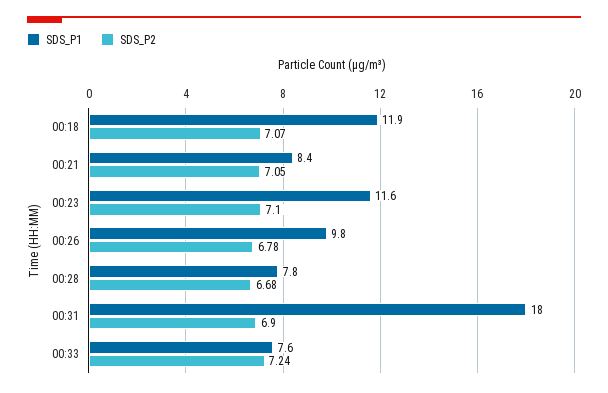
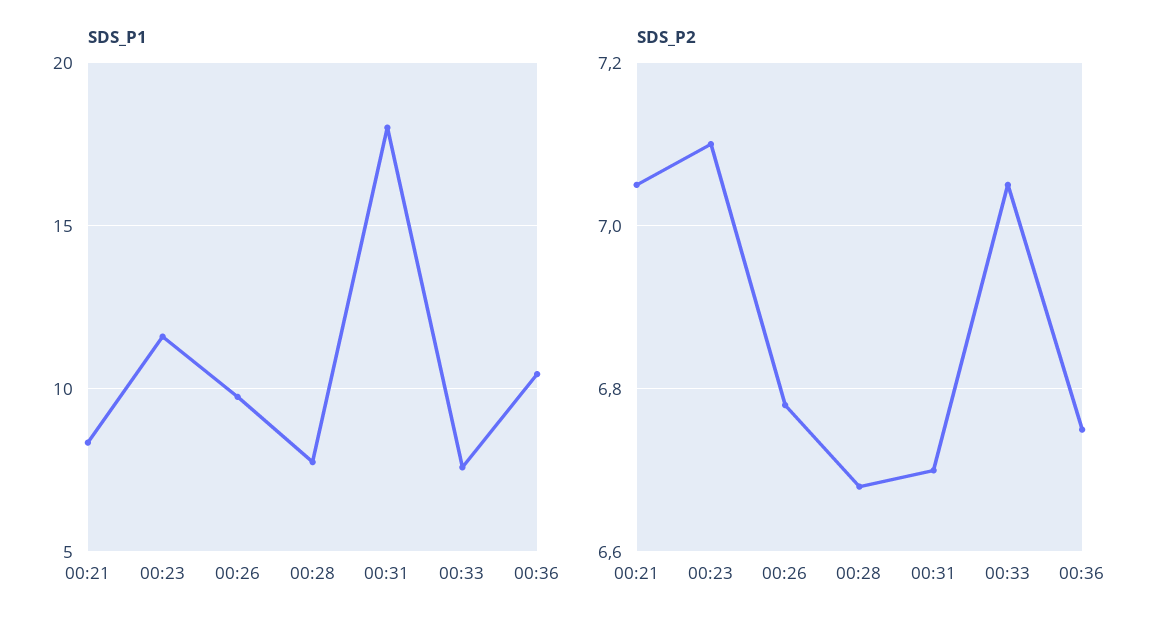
SDS_P1, 00:18: 11.9 -> none
SDS_P2, 00:18: 7.07 -> none
SDS_P2, 00:31: 6.9 -> 6.7
SDS_P2, 00:33: 7.24 -> 7.05
SDS_P1, 00:36: none -> 10.5
SDS_P2, 00:36: none -> 6.75

